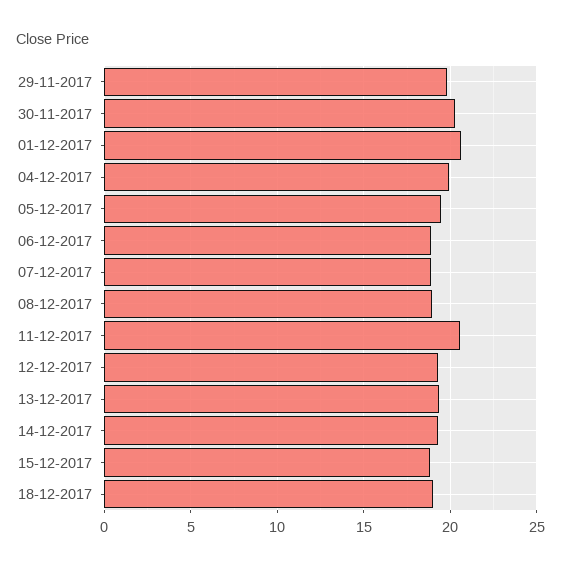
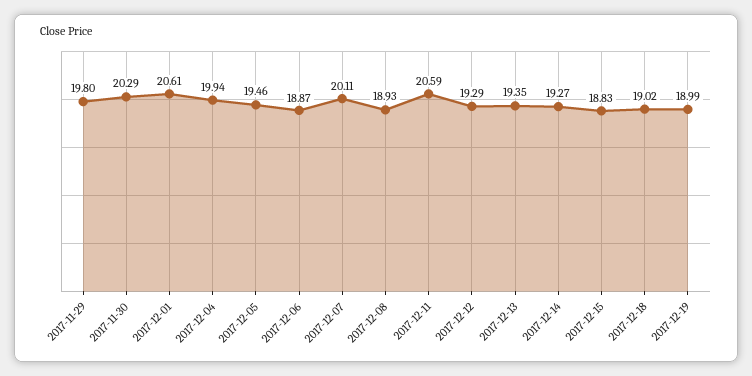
07-12-2017: 19 -> 20.11
2017-12-19: none -> 18.99

